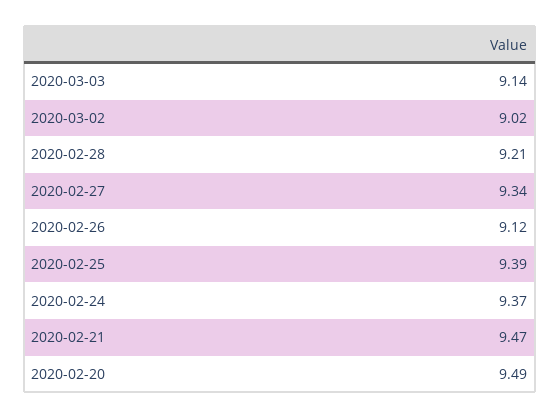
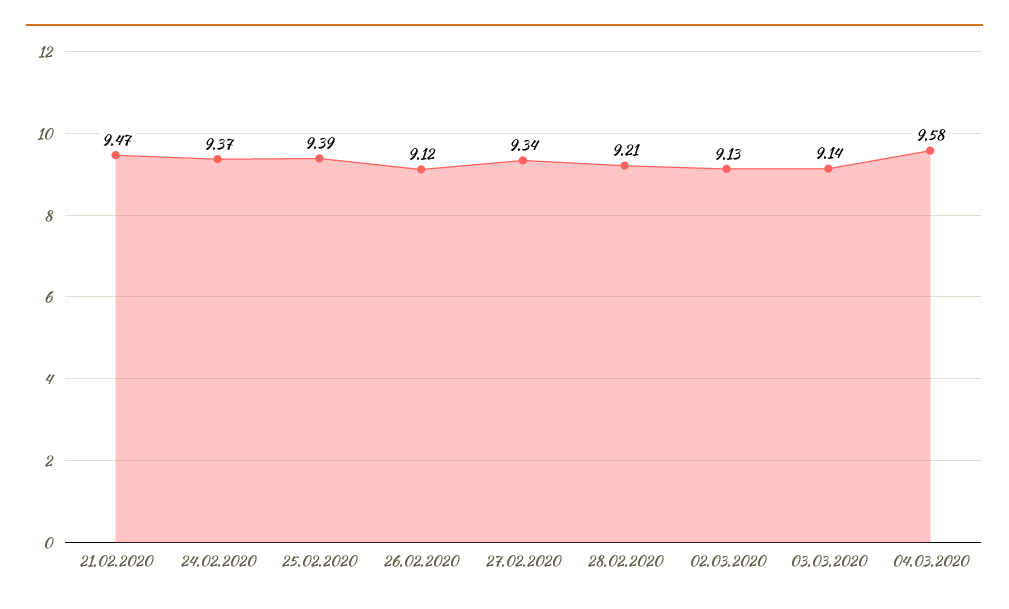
2020-03-02: 9.02 -> 9.13
2020-02-20: 9.49 -> none
04.03.2020: none -> 9.58

